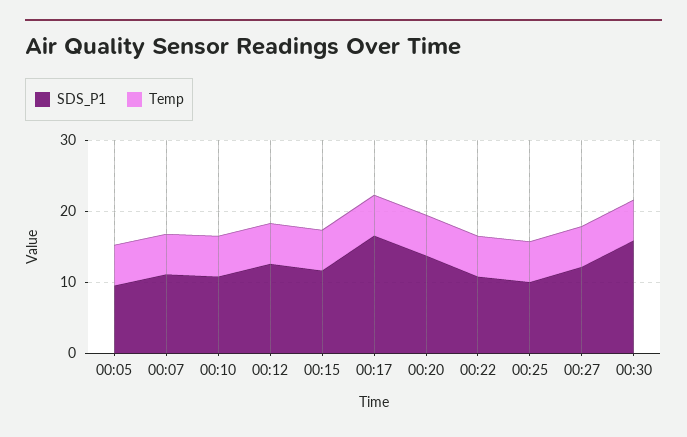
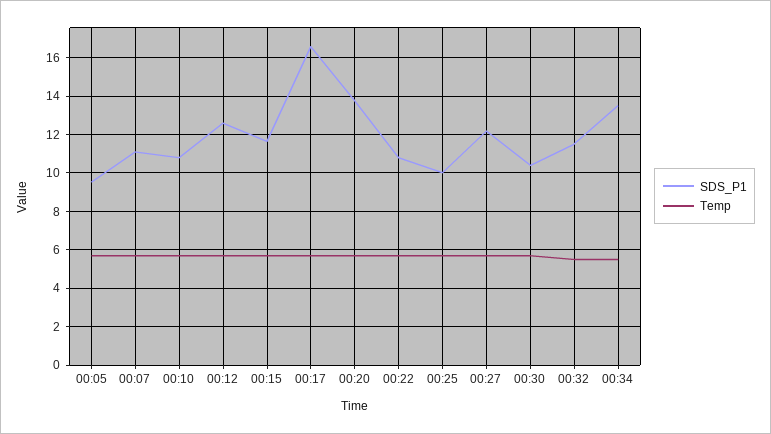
SDS_P1, 00:30: 16 -> 10.5
SDS_P1, 00:32: none -> 11.5
Temp, 00:32: none -> 5.5
SDS_P1, 00:34: none -> 13.5
Temp, 00:34: none -> 5.5

